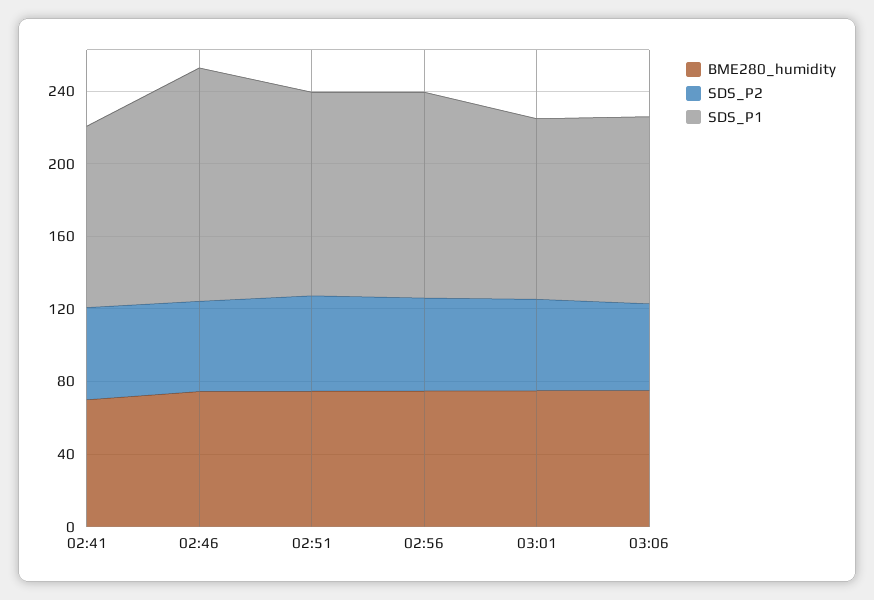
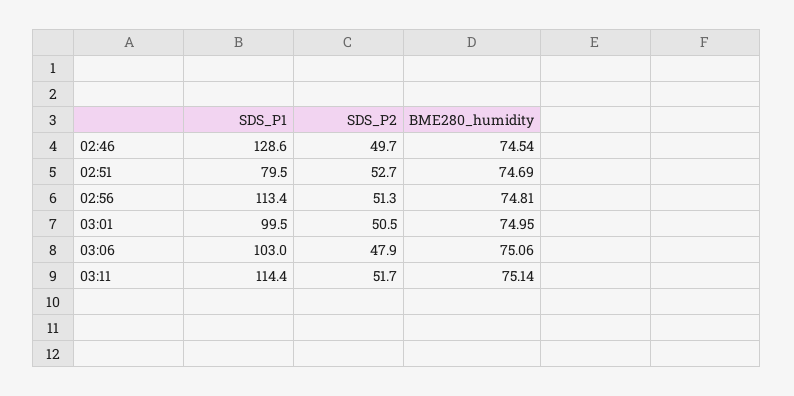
BME280_humidity, 02:41: 70 -> none
SDS_P2, 02:41: 50 -> none
SDS_P1, 02:41: 100 -> none
SDS_P1, 02:51: 110 -> 79.5
SDS_P1, 03:11: none -> 114.4
SDS_P2, 03:11: none -> 51.7
BME280_humidity, 03:11: none -> 75.14

